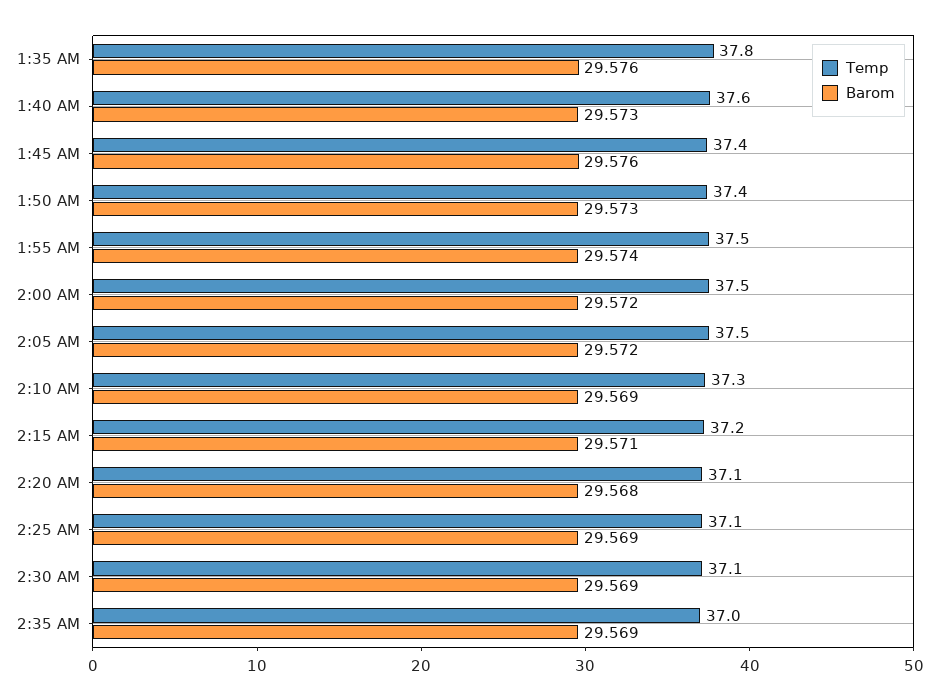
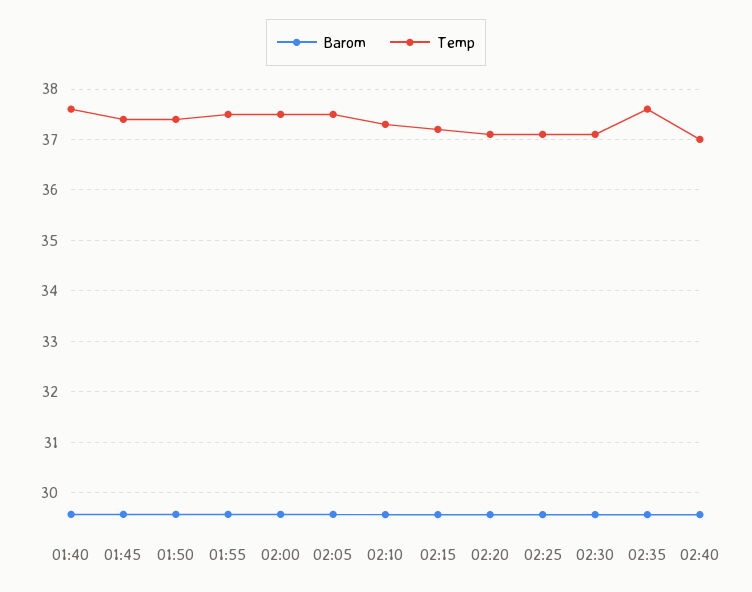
Temp, 1:35 AM: 37.8 -> none
Barom, 1:35 AM: 29.576 -> none
Temp, 2:35 AM: 37 -> 37.6
Barom, 02:40: none -> 29.6
Temp, 02:40: none -> 37

